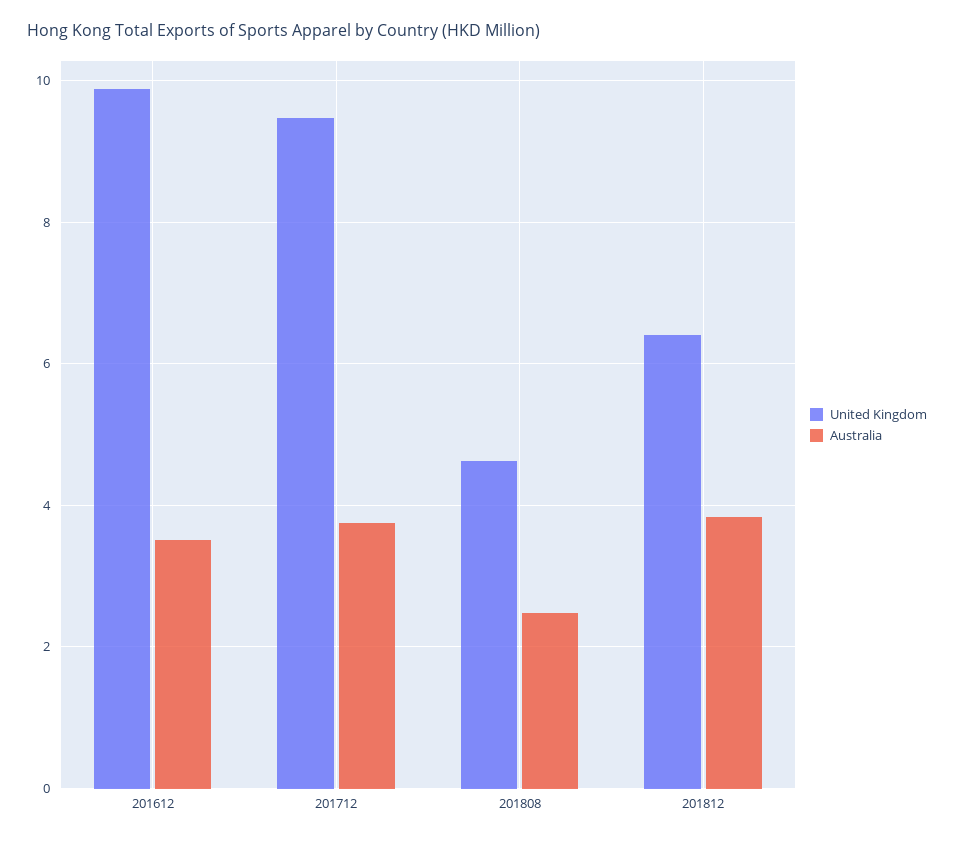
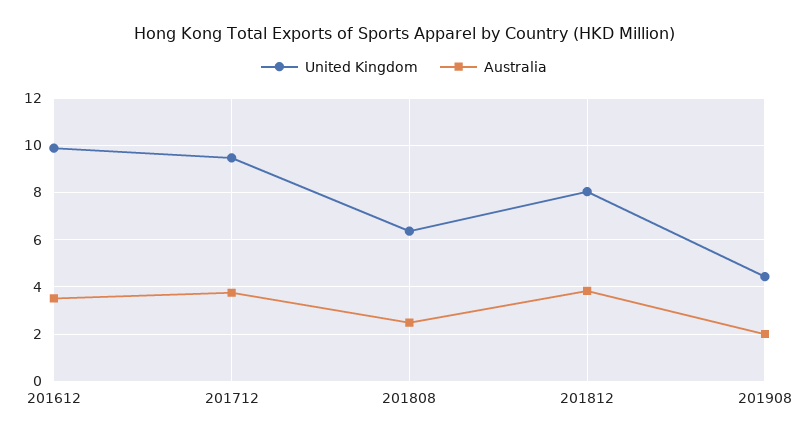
United Kingdom, 201808: 4.6 -> 6.5
United Kingdom, 201812: 6.4 -> 8
United Kingdom, 201908: none -> 4.5
Australia, 201908: none -> 2

